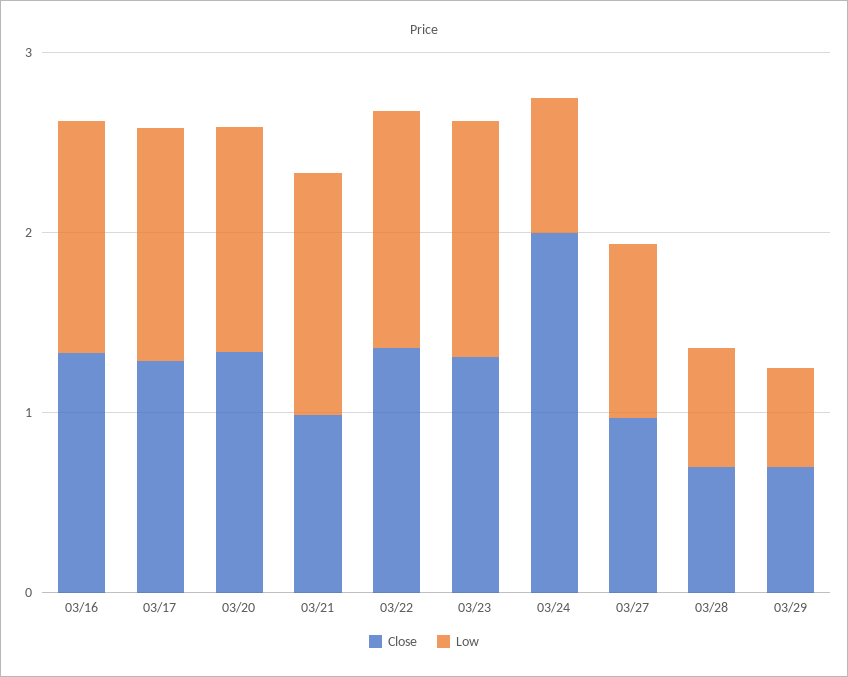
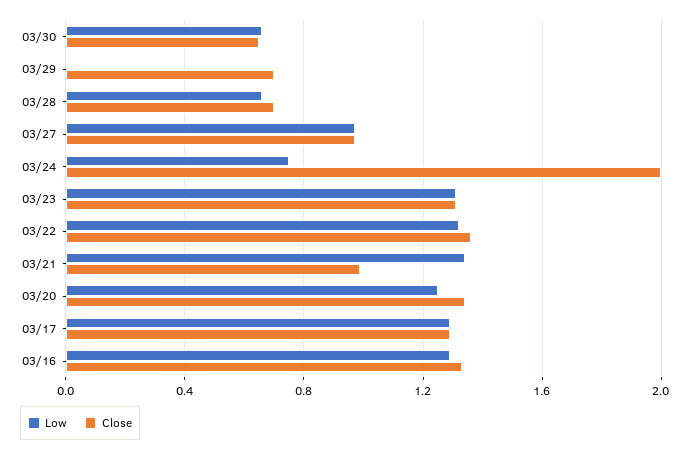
Low, 03/29: 0.6 -> 0
Low, 03/30: none -> 0.65
Close, 03/30: none -> 0.65

